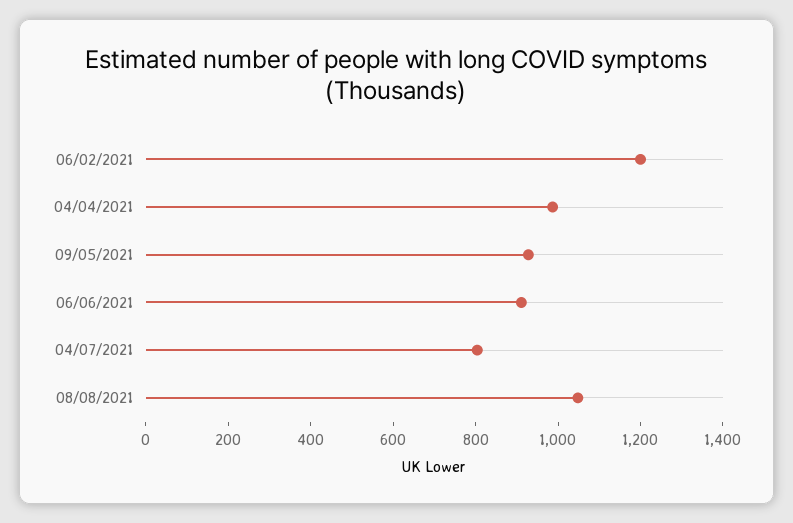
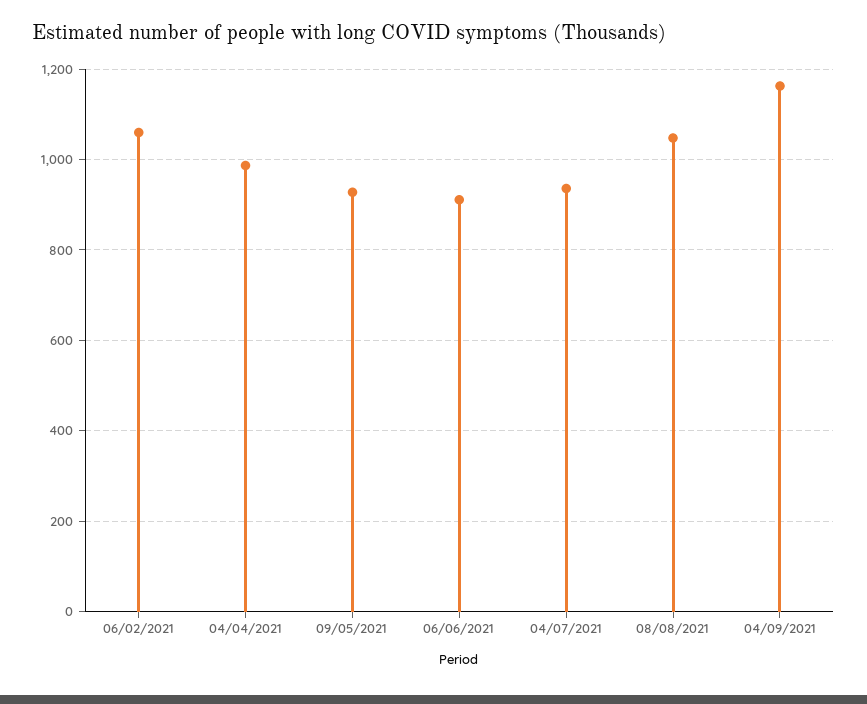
06/02/2021: 1200 -> 1060
04/07/2021: 800 -> 940
04/09/2021: none -> 1160

